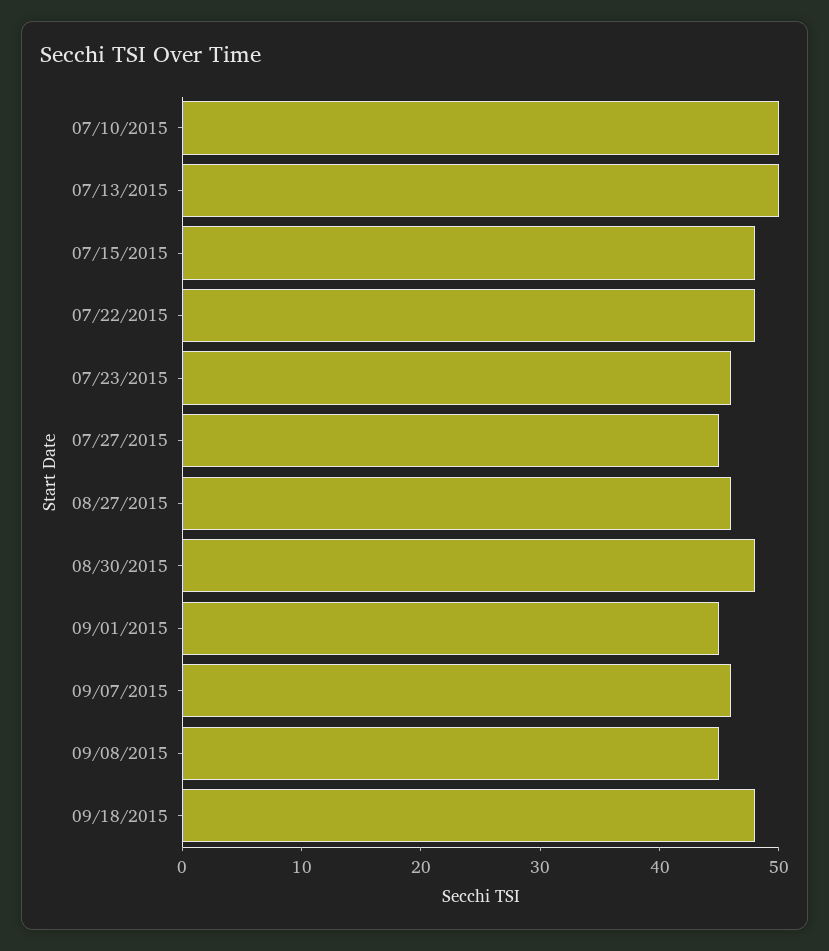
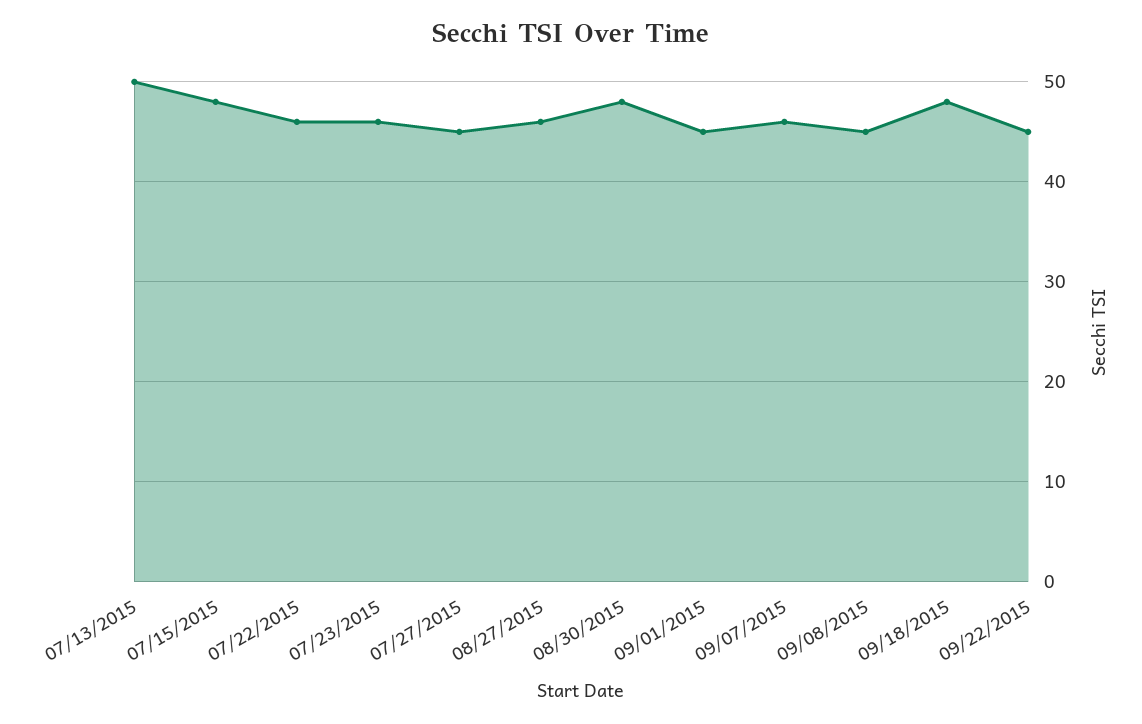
07/10/2015: 50 -> none
07/22/2015: 48 -> 46
09/22/2015: none -> 45

